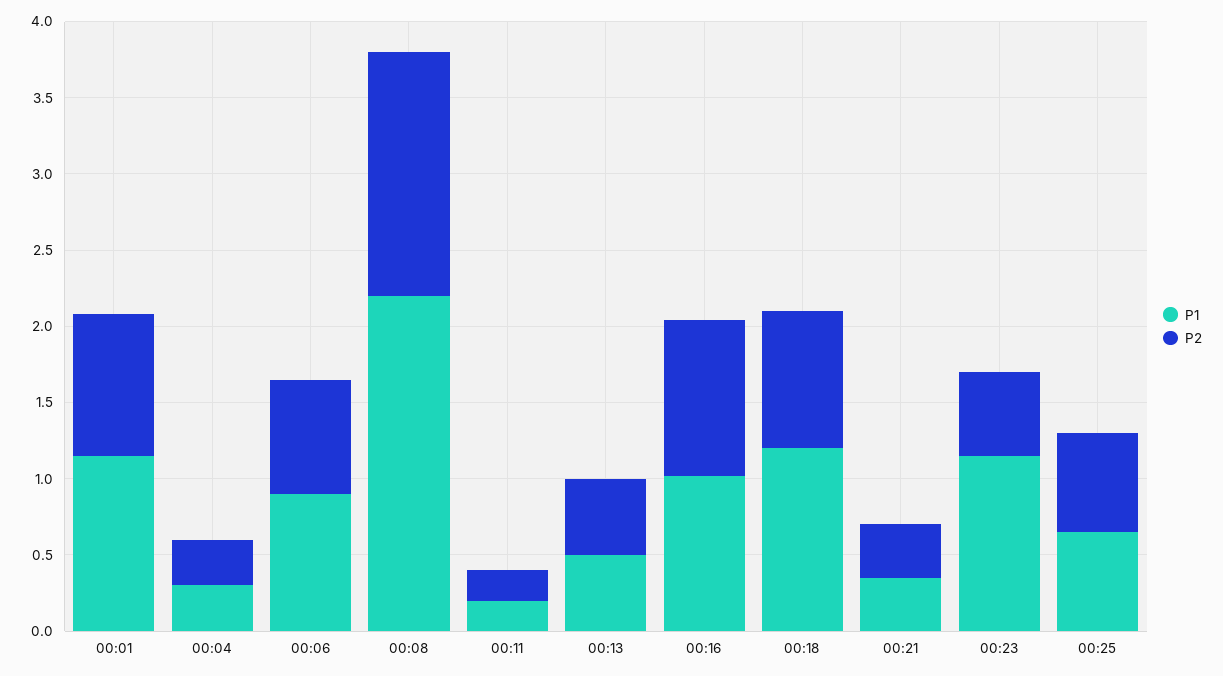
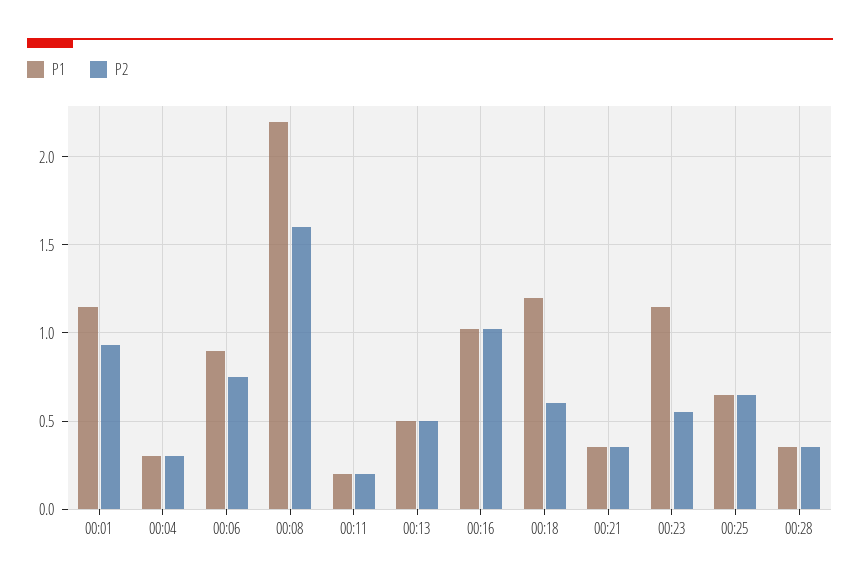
P2, 00:18: 0.9 -> 0.6
P1, 00:28: none -> 0.35
P2, 00:28: none -> 0.35

